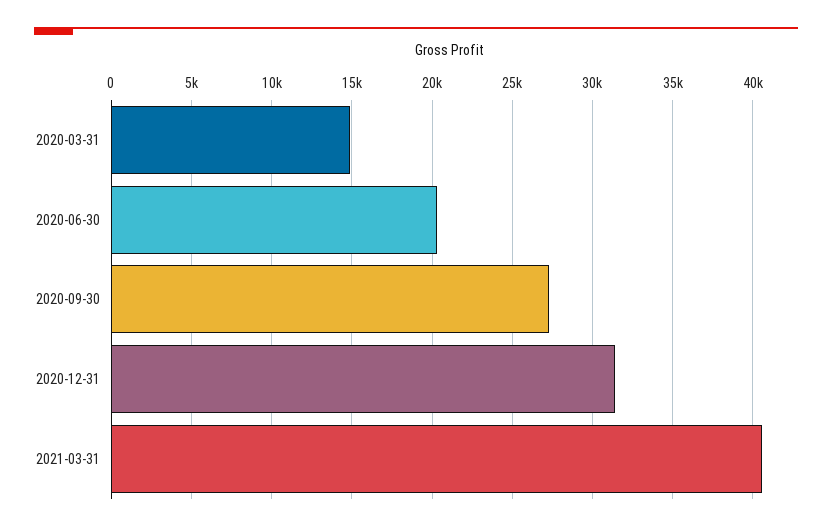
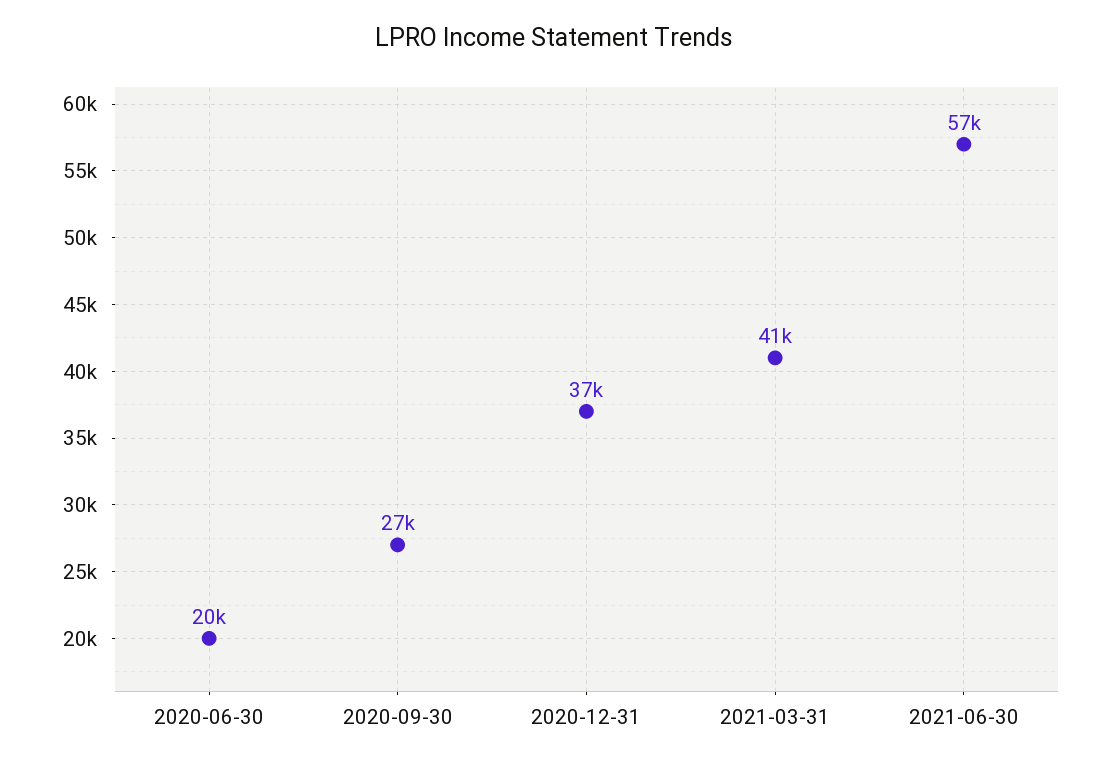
2020-03-31: 15000 -> none
2020-12-31: 31500 -> 37000
2021-06-30: none -> 57000

